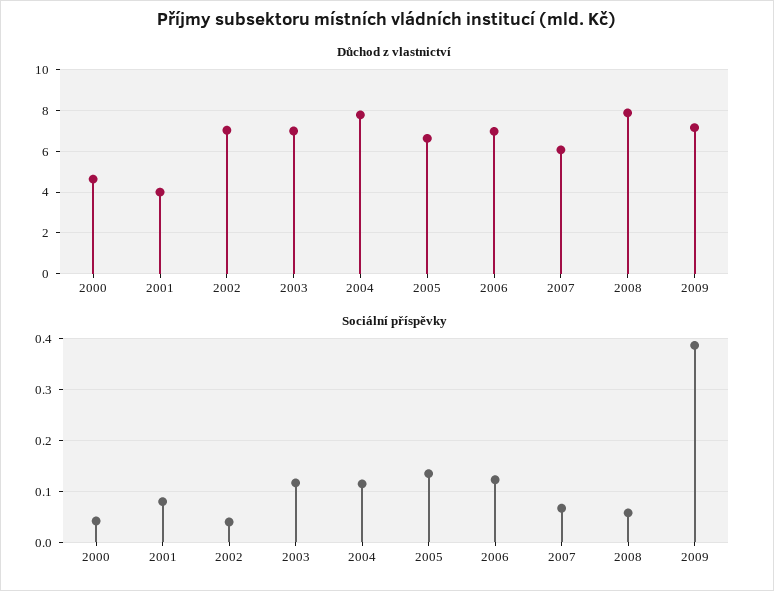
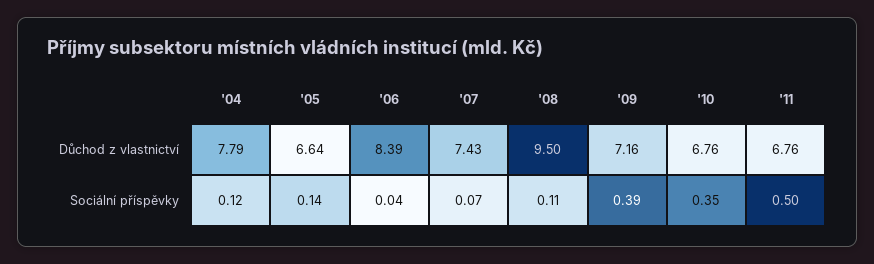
Důchod z vlastnictví, 2000: 4.5 -> none
Důchod z vlastnictví, 2001: 4 -> none
Důchod z vlastnictví, 2002: 7 -> none
Důchod z vlastnictví, 2003: 7 -> none
Důchod z vlastnictví, 2006: 7 -> 8.39
Důchod z vlastnictví, 2007: 6 -> 7.43
Důchod z vlastnictví, 2008: 8 -> 9.5
Sociální příspěvky, 2000: 0.04 -> none
Sociální příspěvky, 2001: 0.08 -> none
Sociální příspěvky, 2002: 0.04 -> none
Sociální příspěvky, 2003: 0.12 -> none
Sociální příspěvky, 2006: 0.12 -> 0.04
Sociální příspěvky, 2008: 0.06 -> 0.11
Důchod z vlastnictví, '10: none -> 6.76
Důchod z vlastnictví, '11: none -> 6.76
Sociální příspěvky, '10: none -> 0.35
Sociální příspěvky, '11: none -> 0.5

